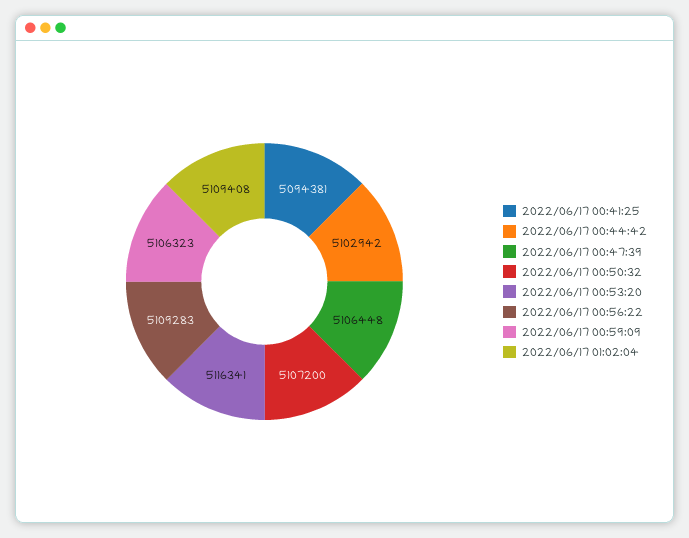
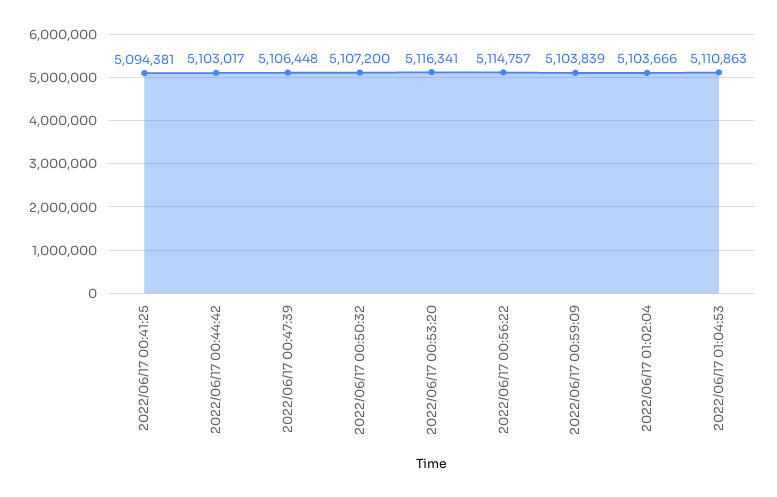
2022/06/17 00:44:42: 5102942 -> 5103017
2022/06/17 00:56:22: 5109283 -> 5114757
2022/06/17 00:59:09: 5106323 -> 5103839
2022/06/17 01:02:04: 5109408 -> 5103666
2022/06/17 01:04:53: none -> 5110863

